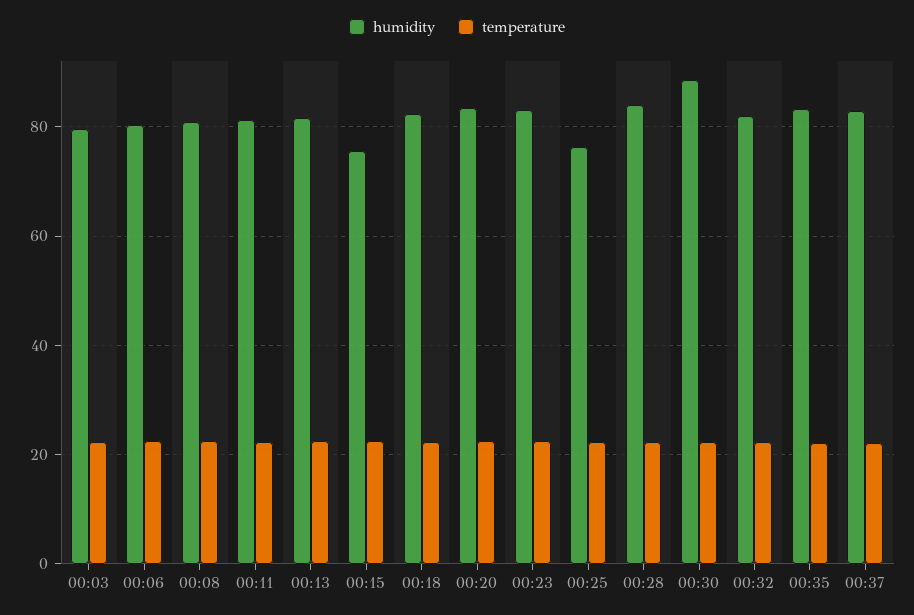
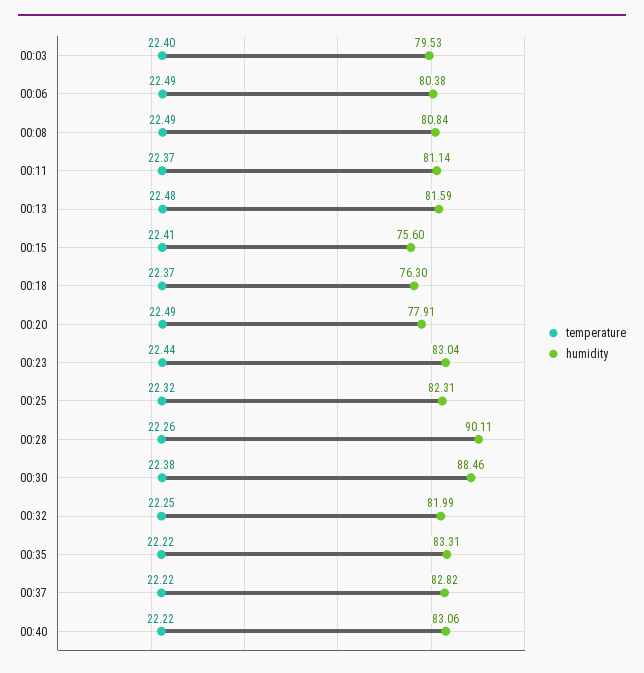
humidity, 00:18: 82 -> 76.3
humidity, 00:20: 84 -> 77.91
humidity, 00:25: 76 -> 82.31
humidity, 00:28: 84 -> 90.11
temperature, 00:40: none -> 22.22
humidity, 00:40: none -> 83.06

